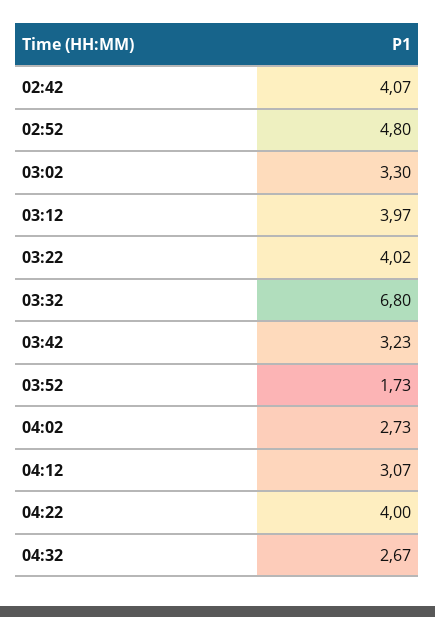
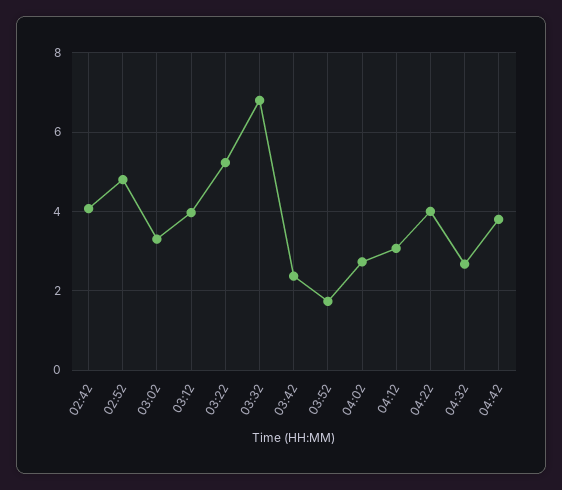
03:22: 4.02 -> 5.2
03:42: 3.23 -> 2.4
04:42: none -> 3.8

